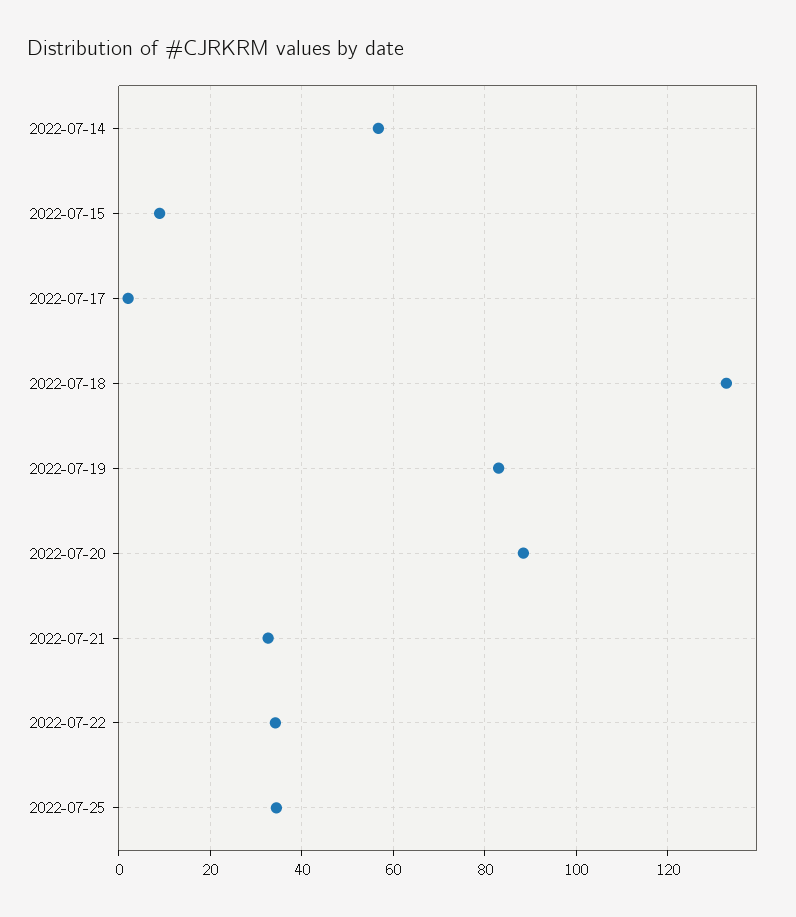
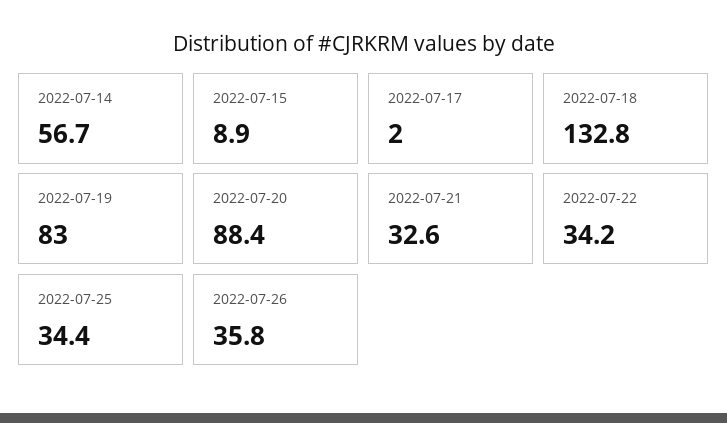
2022-07-26: none -> 35.8

